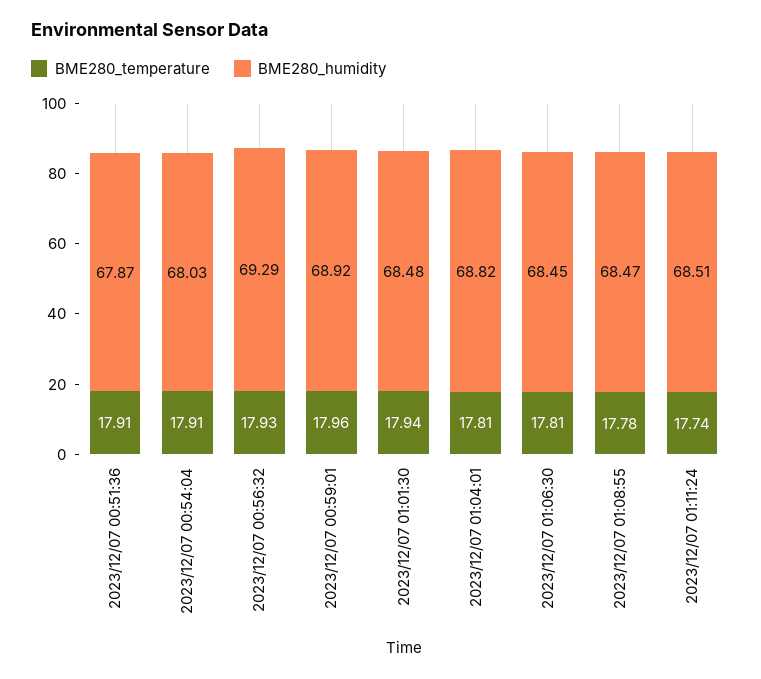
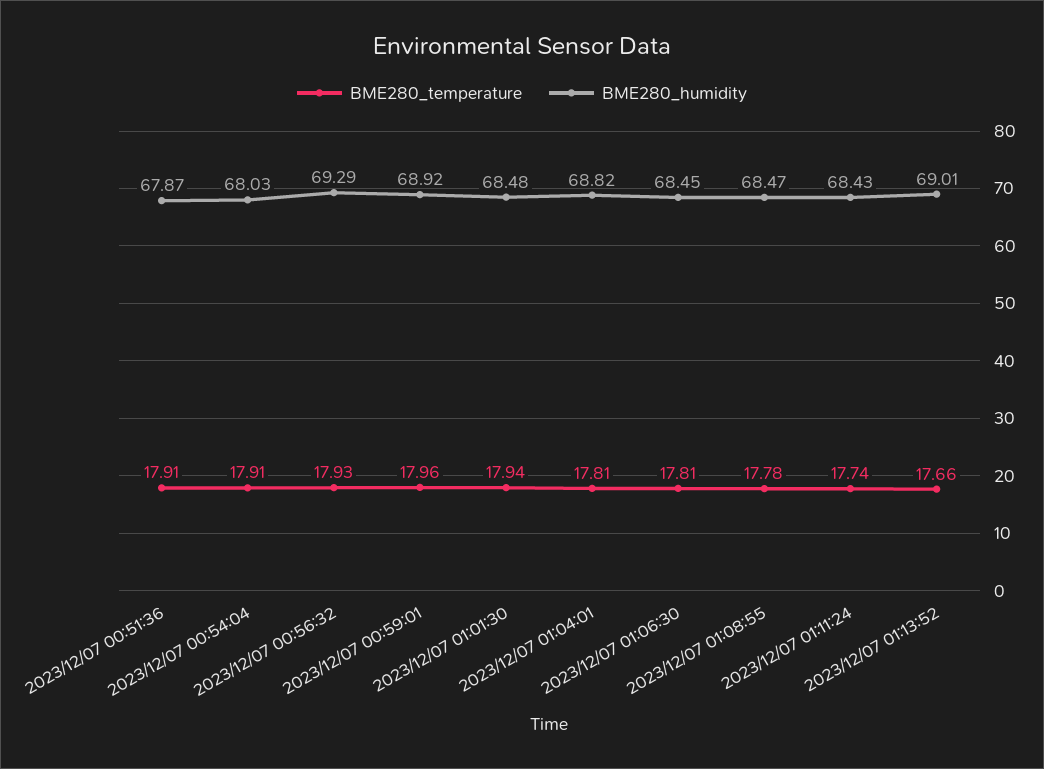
BME280_humidity, 2023/12/07 01:11:24: 68.51 -> 68.43
BME280_temperature, 2023/12/07 01:13:52: none -> 17.66
BME280_humidity, 2023/12/07 01:13:52: none -> 69.01

